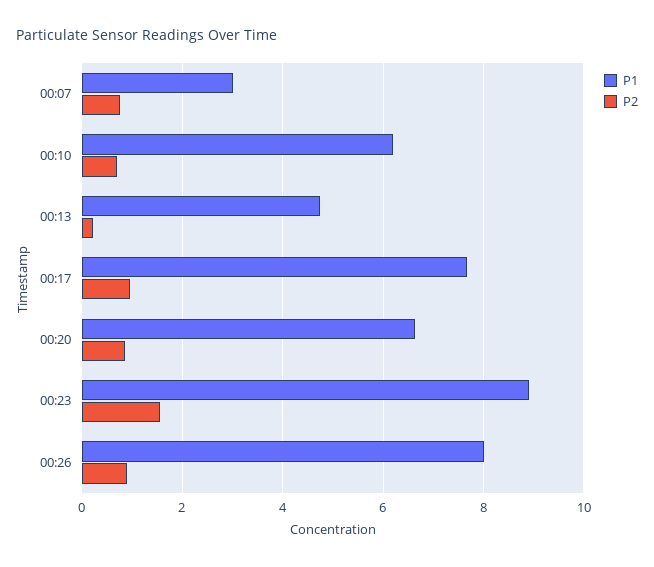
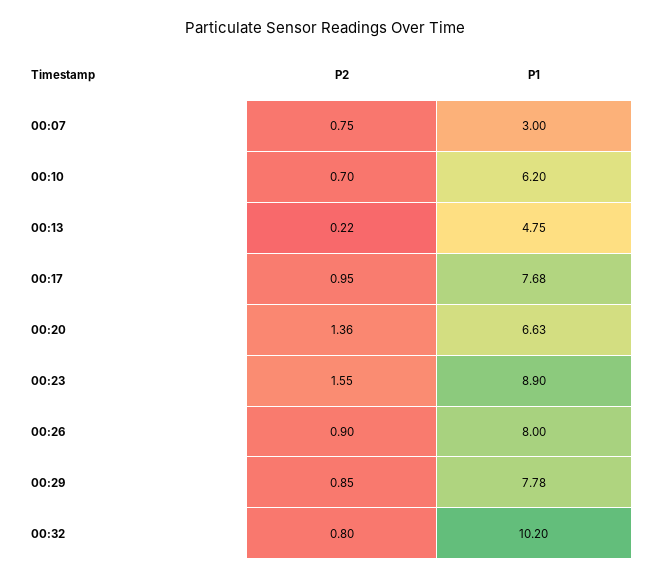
P2, 00:20: 0.8 -> 1.36
P2, 00:29: none -> 0.85
P1, 00:29: none -> 7.78
P2, 00:32: none -> 0.8
P1, 00:32: none -> 10.2

